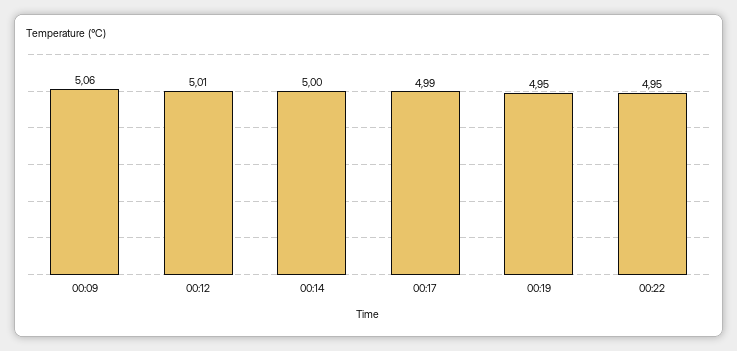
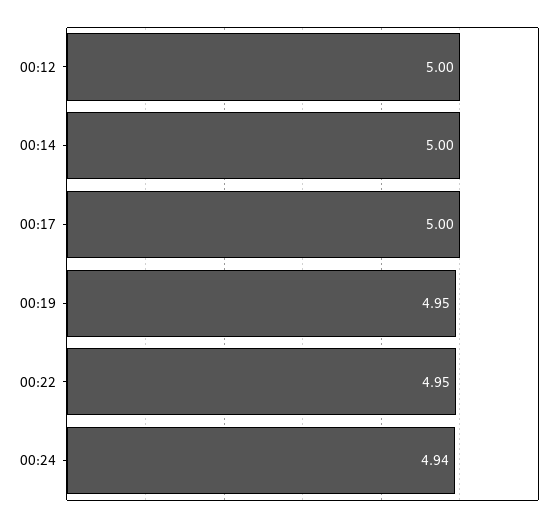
00:09: 5.06 -> none
00:12: 5.01 -> 5
00:17: 4.99 -> 5
00:24: none -> 4.94

